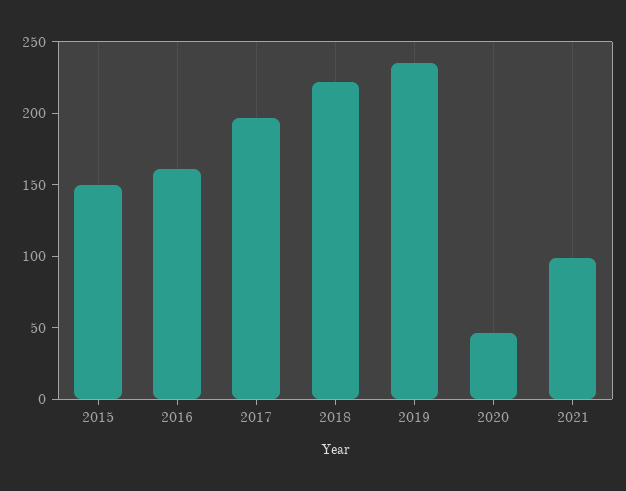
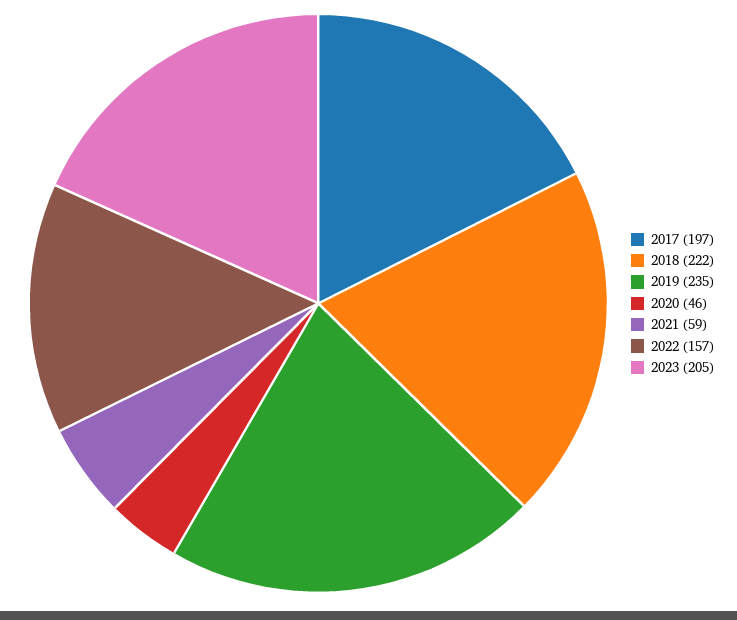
2015: 150 -> none
2016: 160 -> none
2021: 100 -> 59
2022: none -> 157
2023: none -> 205

